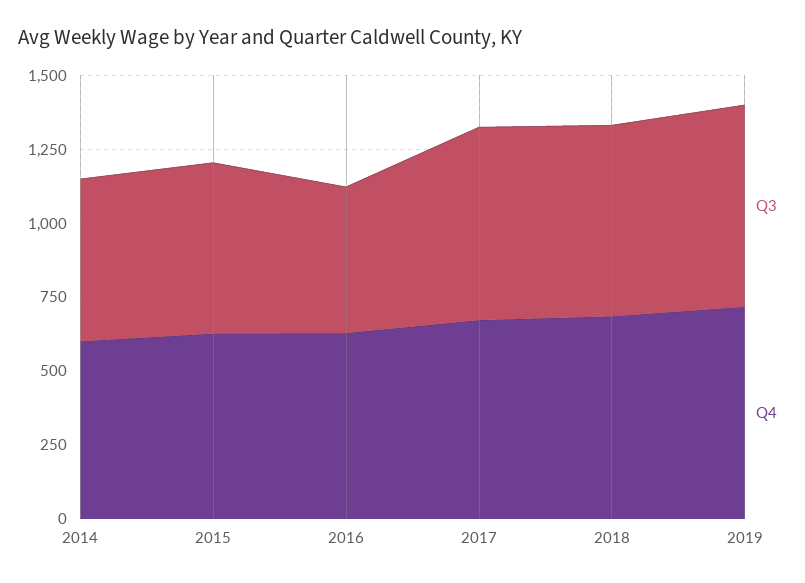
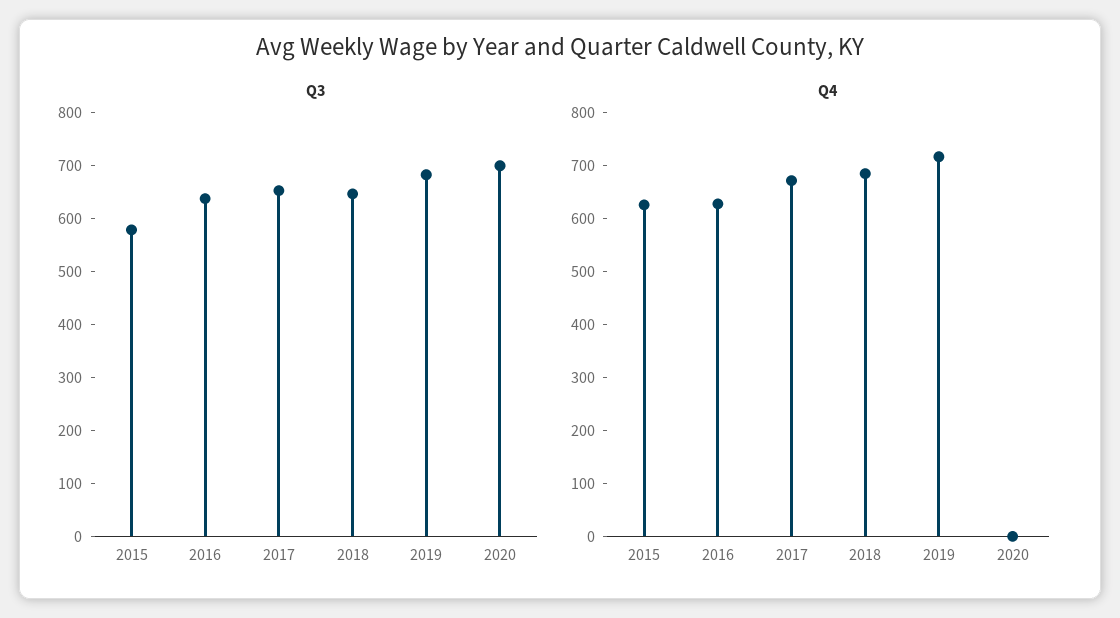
Q3, 2014: 550 -> none
Q4, 2014: 600 -> none
Q3, 2016: 500 -> 640
Q3, 2020: none -> 700
Q4, 2020: none -> 0

